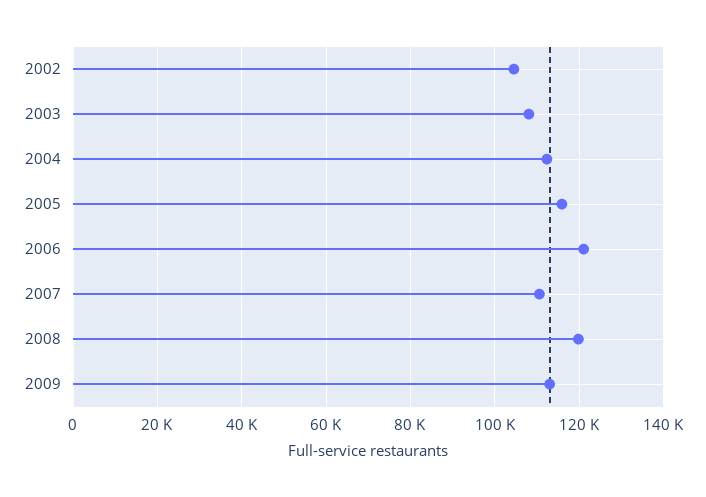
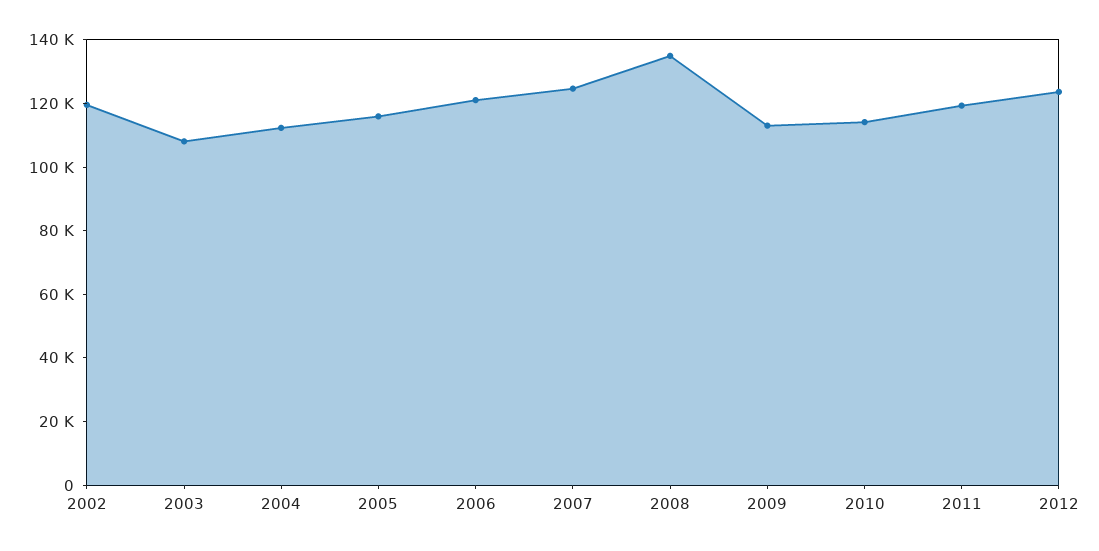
2002: 104000 -> 120000
2007: 110000 -> 125000
2008: 120000 -> 135000
2010: none -> 115000
2011: none -> 120000
2012: none -> 125000

